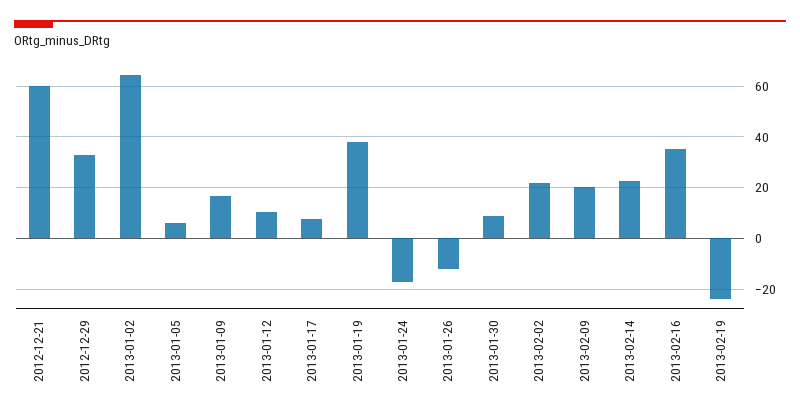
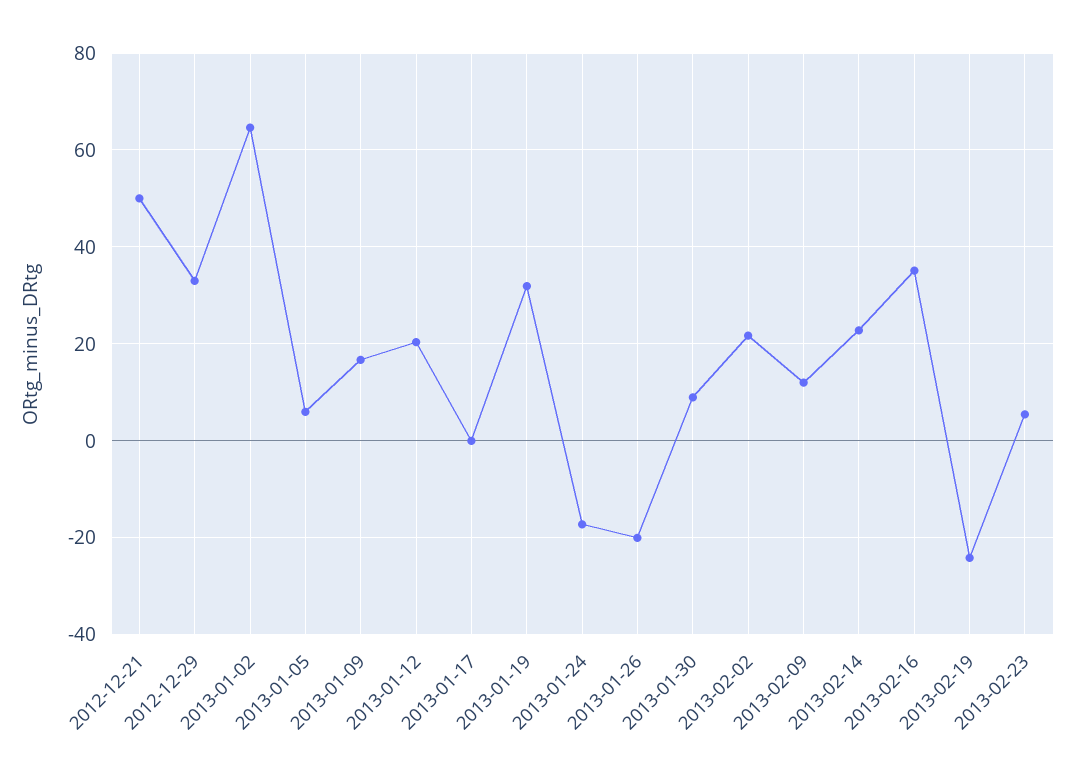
2012-12-21: 60 -> 50
2013-01-12: 10 -> 20
2013-01-17: 7.5 -> 0
2013-01-19: 37.5 -> 32
2013-01-26: -12.5 -> -20
2013-02-09: 20 -> 12
2013-02-23: none -> 6

